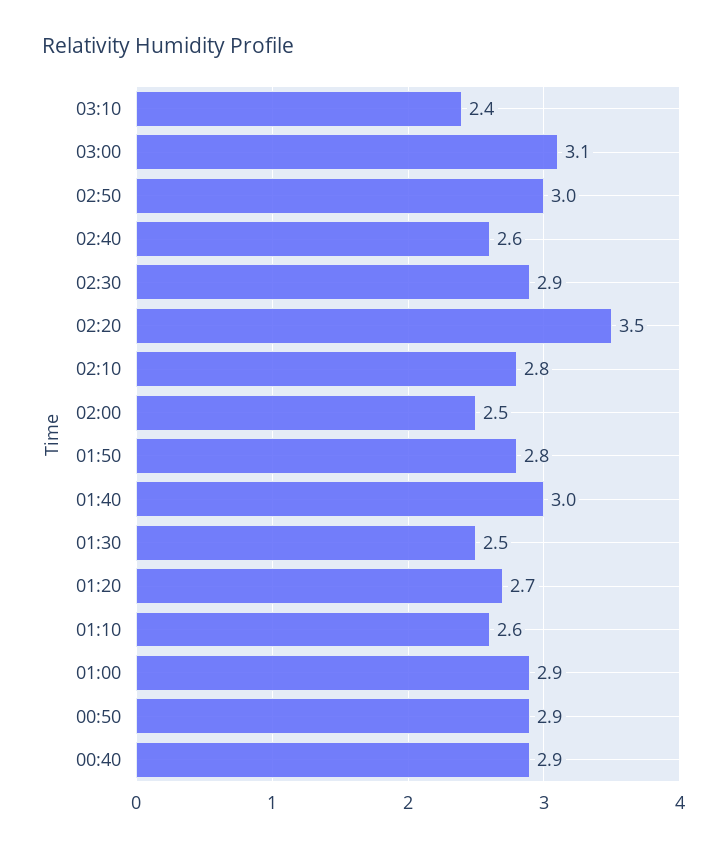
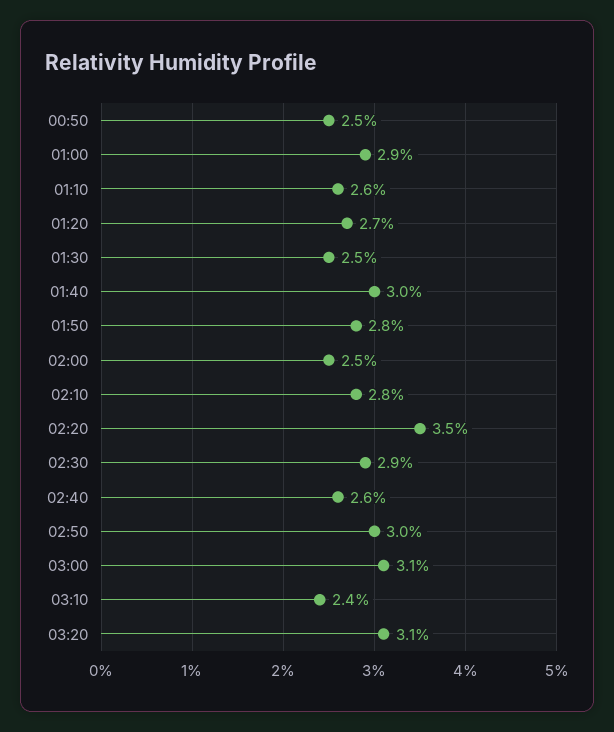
00:50: 2.9 -> 2.5
00:40: 2.9 -> none
03:20: none -> 3.1

